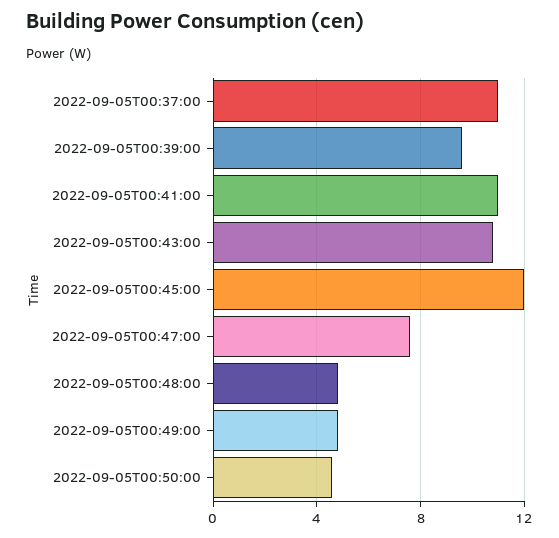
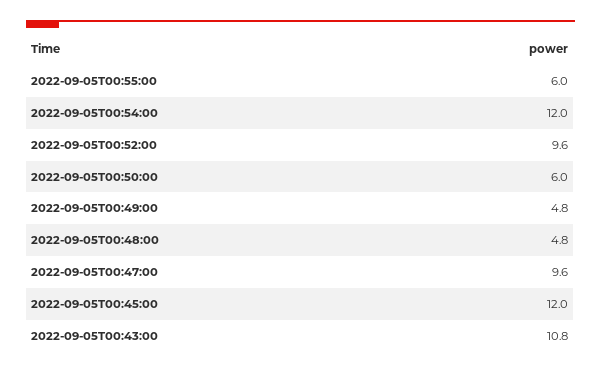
2022-09-05T00:37:00: 11 -> none
2022-09-05T00:39:00: 9.5 -> none
2022-09-05T00:41:00: 11 -> none
2022-09-05T00:47:00: 7.5 -> 9.6
2022-09-05T00:50:00: 4.5 -> 6
2022-09-05T00:55:00: none -> 6
2022-09-05T00:54:00: none -> 12
2022-09-05T00:52:00: none -> 9.6

